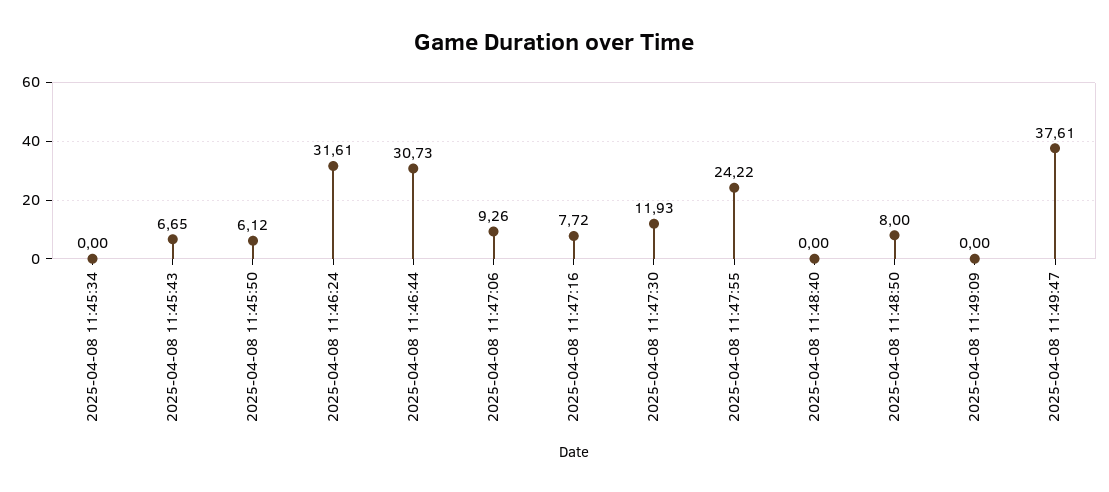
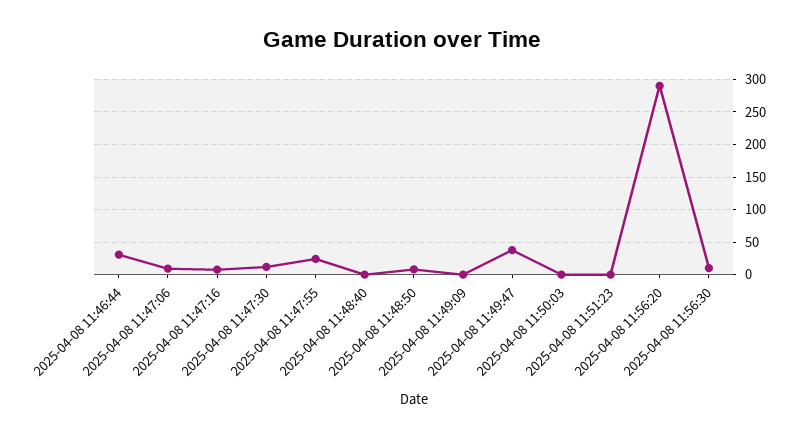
2025-04-08 11:45:34: 0 -> none
2025-04-08 11:45:43: 6.65 -> none
2025-04-08 11:45:50: 6.12 -> none
2025-04-08 11:46:24: 31.61 -> none
2025-04-08 11:50:03: none -> 0
2025-04-08 11:51:23: none -> 0
2025-04-08 11:56:20: none -> 290
2025-04-08 11:56:30: none -> 10

